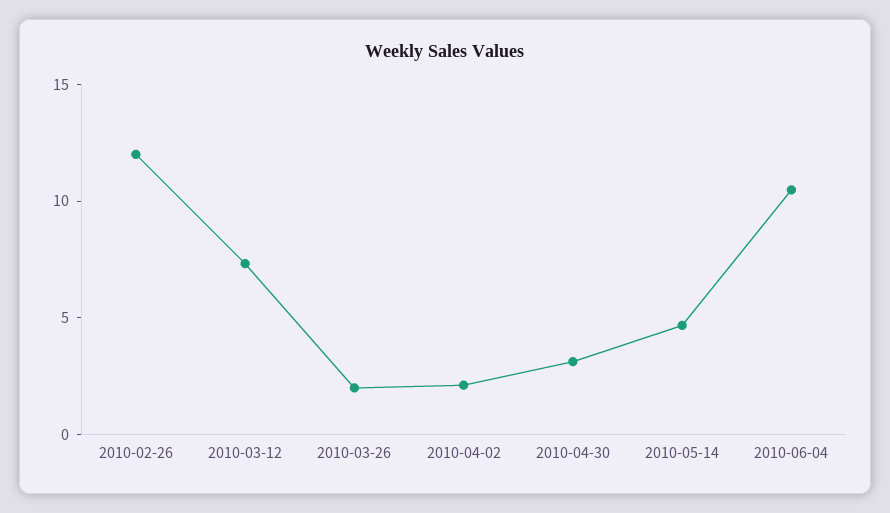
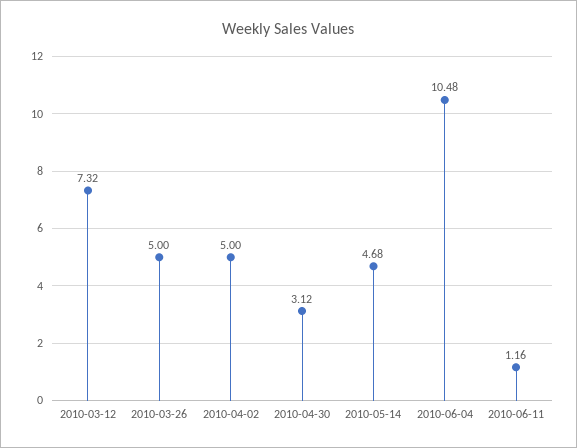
2010-02-26: 12 -> none
2010-03-26: 2 -> 5
2010-04-02: 2 -> 5
2010-06-11: none -> 1.16

